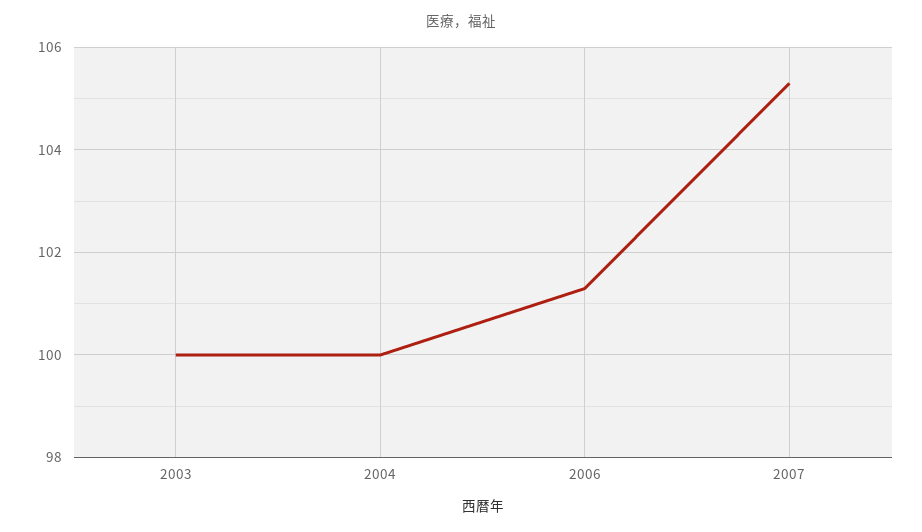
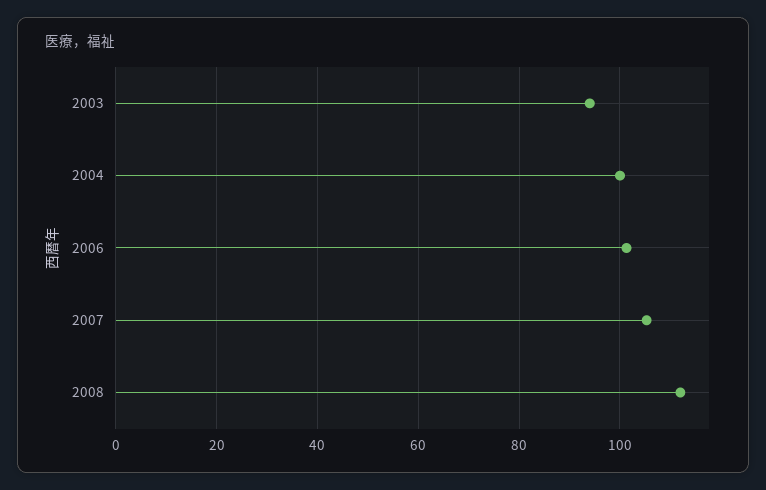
2003: 100 -> 94
2008: none -> 112

